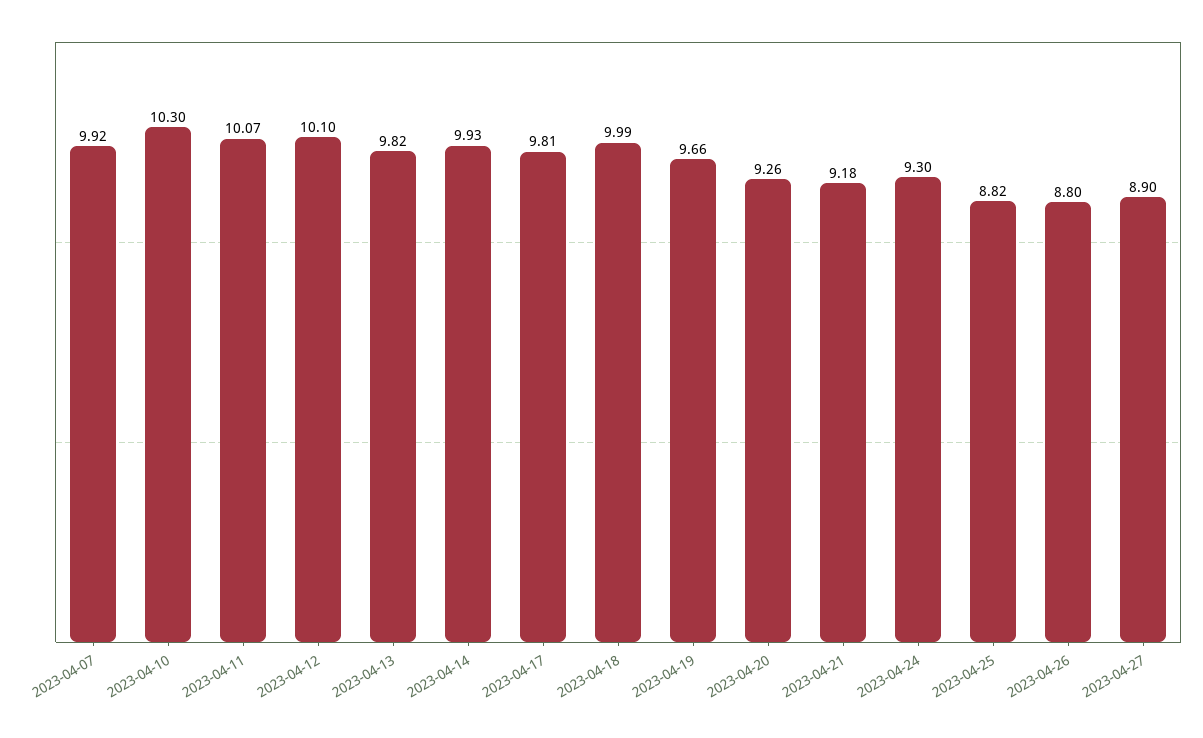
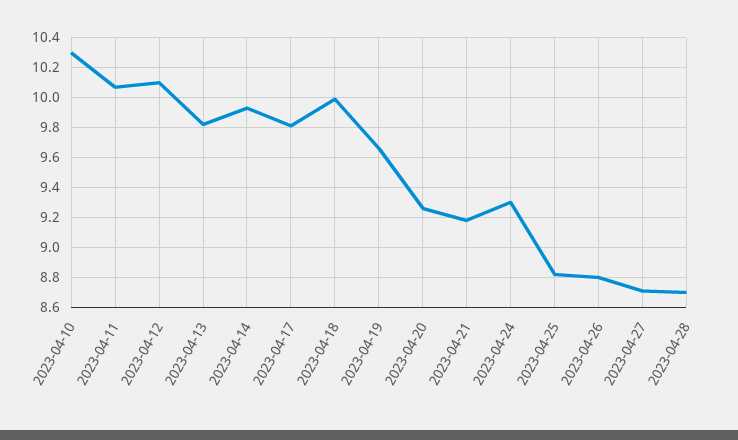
2023-04-07: 9.92 -> none
2023-04-27: 8.9 -> 8.7
2023-04-28: none -> 8.7

